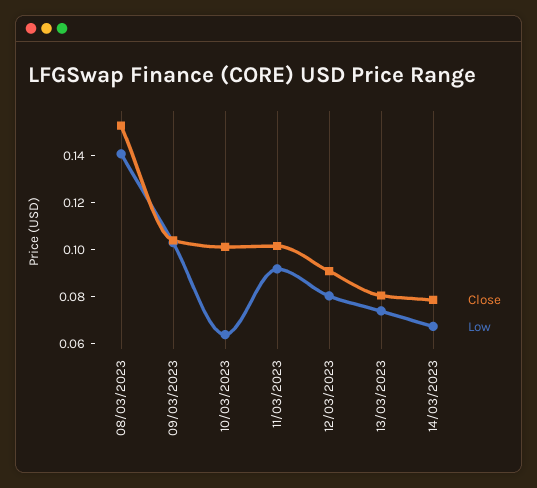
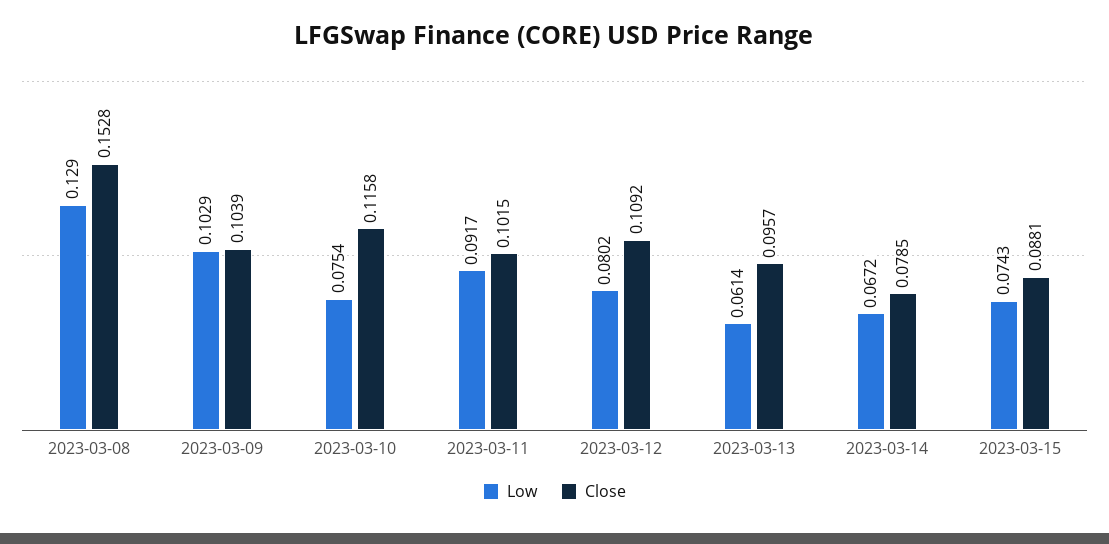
Low, 08/03/2023: 0.14 -> 0.129
Close, 10/03/2023: 0.1 -> 0.1158
Low, 10/03/2023: 0.065 -> 0.0754
Close, 12/03/2023: 0.09 -> 0.1092
Close, 13/03/2023: 0.08 -> 0.0957
Low, 13/03/2023: 0.075 -> 0.0614
Low, 2023-03-15: none -> 0.0743
Close, 2023-03-15: none -> 0.0881

